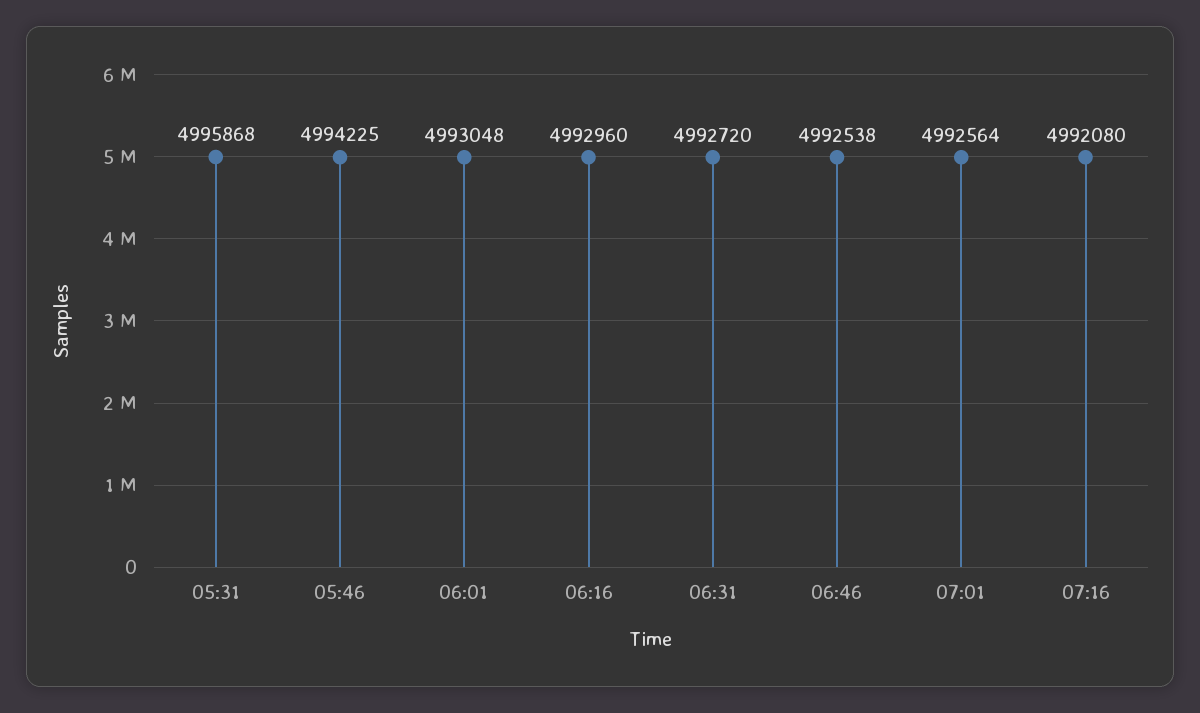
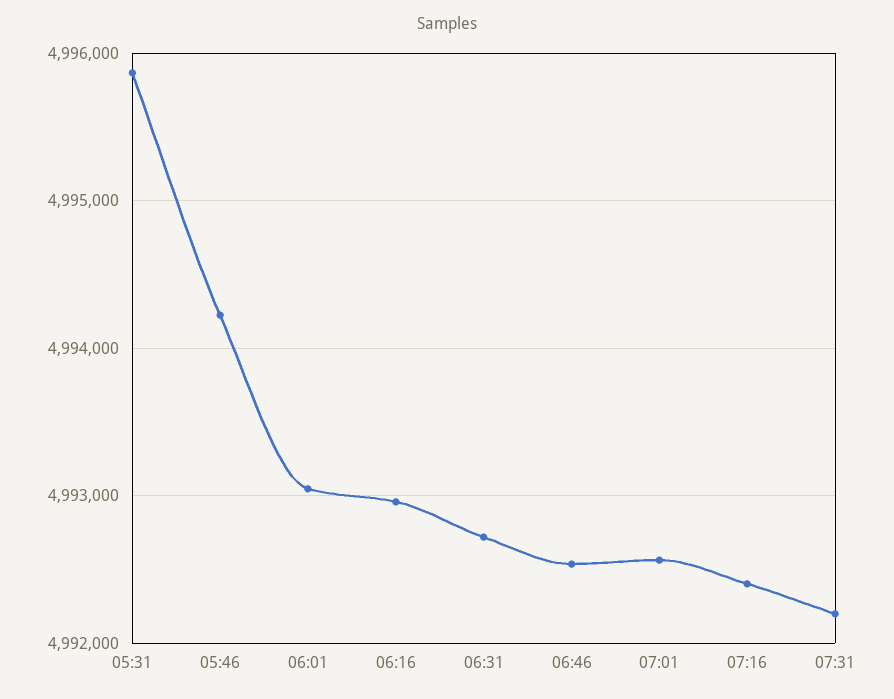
07:16: 4992080 -> 4992400
07:31: none -> 4992200

